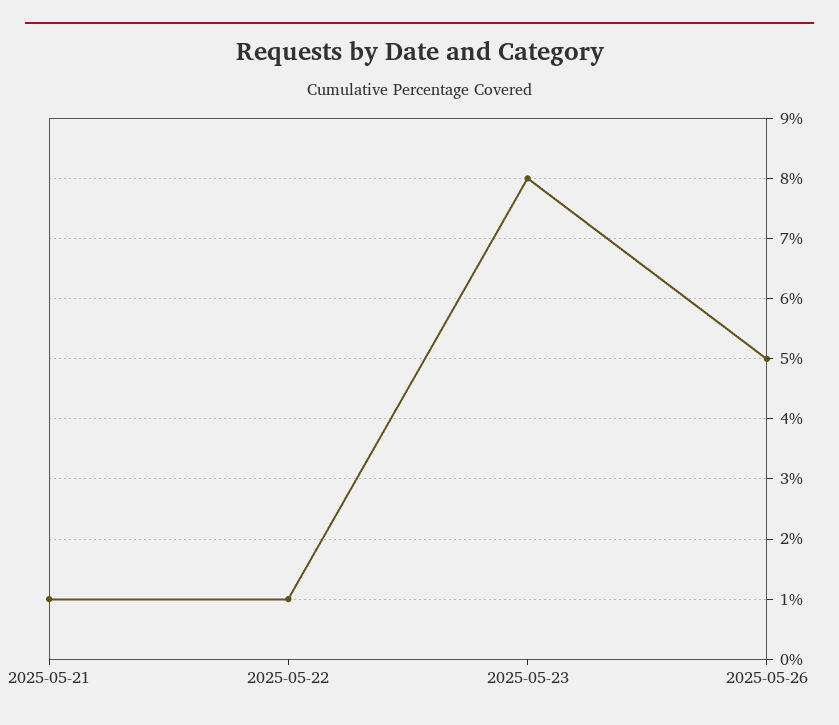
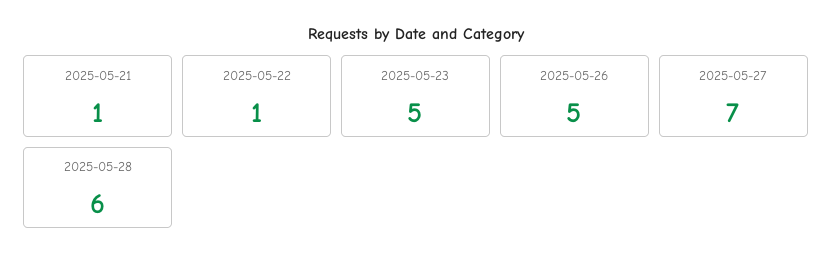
2025-05-23: 8 -> 5
2025-05-27: none -> 7
2025-05-28: none -> 6

